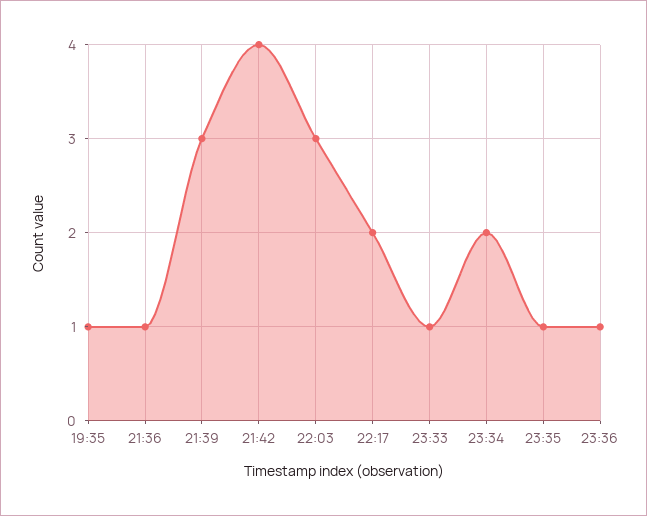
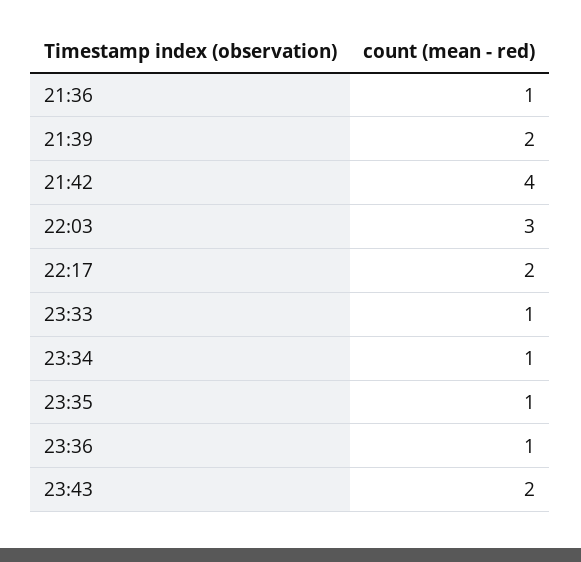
19:35: 1 -> none
21:39: 3 -> 2
23:34: 2 -> 1
23:43: none -> 2

